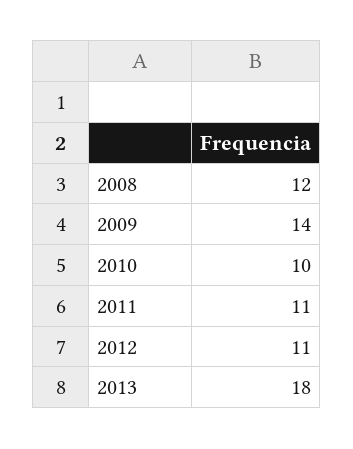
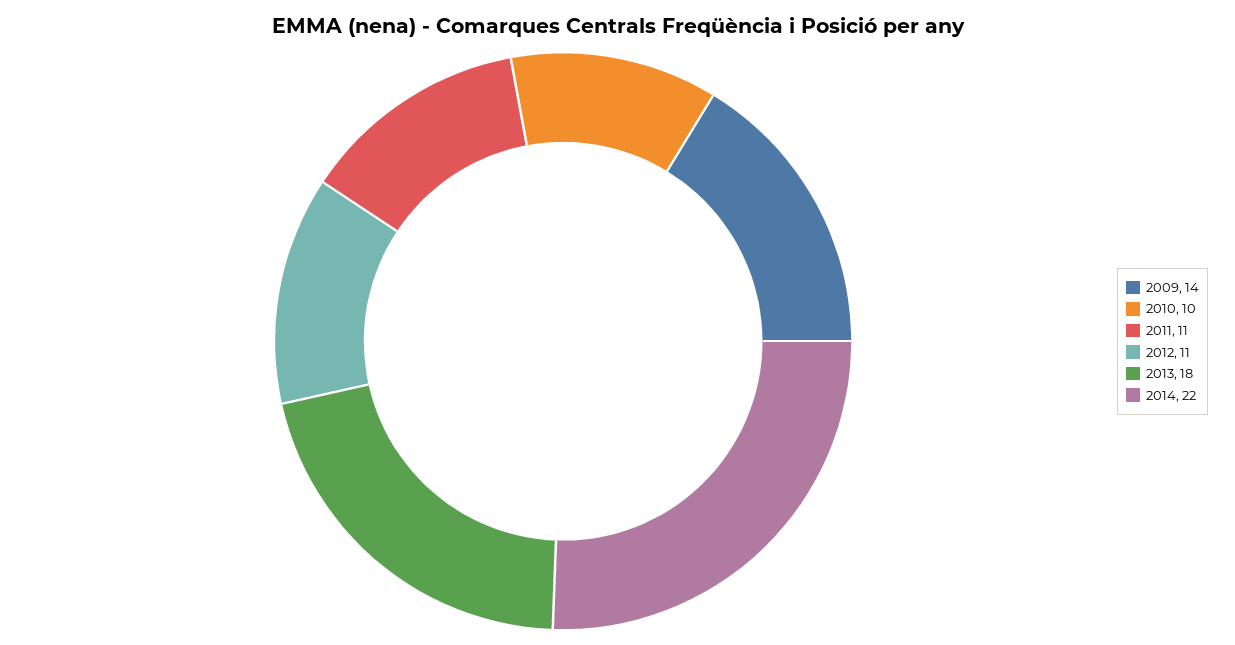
2008: 12 -> none
2014: none -> 22

